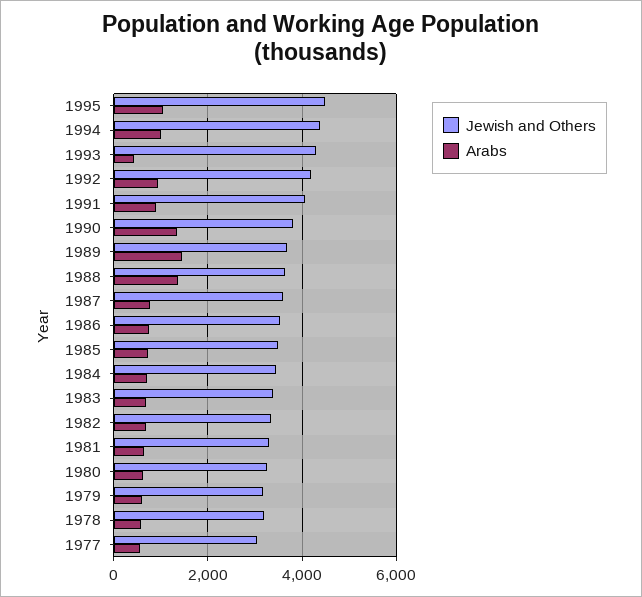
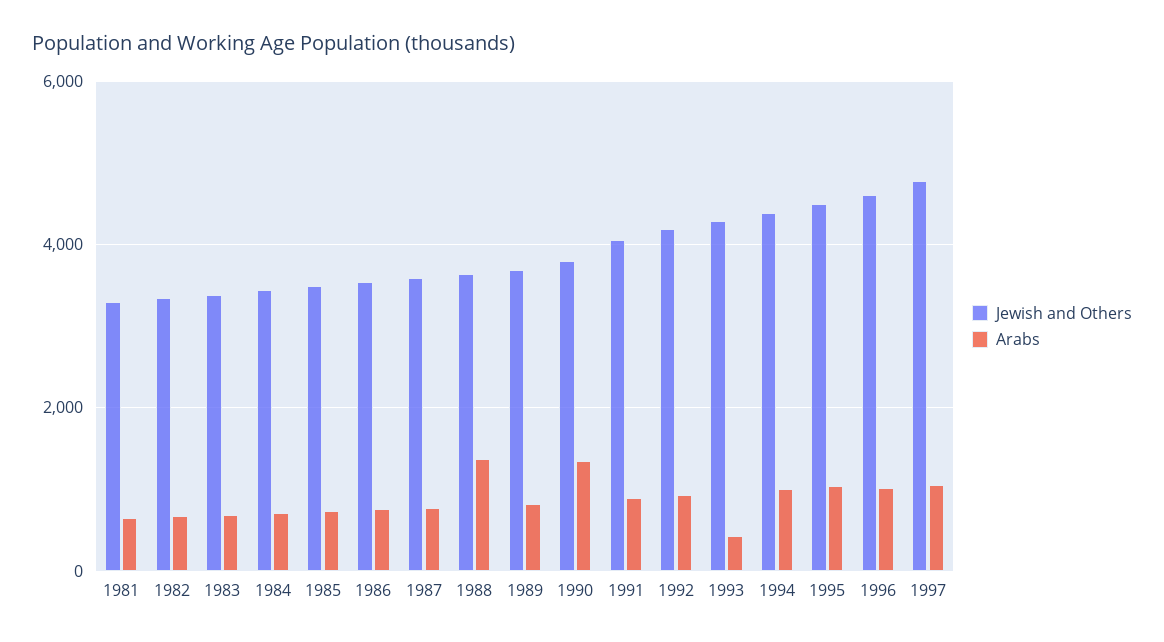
Arabs, 1989: 1400 -> 800
Jewish and Others, 1980: 3200 -> none
Arabs, 1980: 600 -> none
Jewish and Others, 1979: 3200 -> none
Arabs, 1979: 600 -> none
Jewish and Others, 1978: 3200 -> none
Arabs, 1978: 600 -> none
Jewish and Others, 1977: 3000 -> none
Arabs, 1977: 600 -> none
Jewish and Others, 1996: none -> 4600
Arabs, 1996: none -> 1000
Jewish and Others, 1997: none -> 4800
Arabs, 1997: none -> 1000

